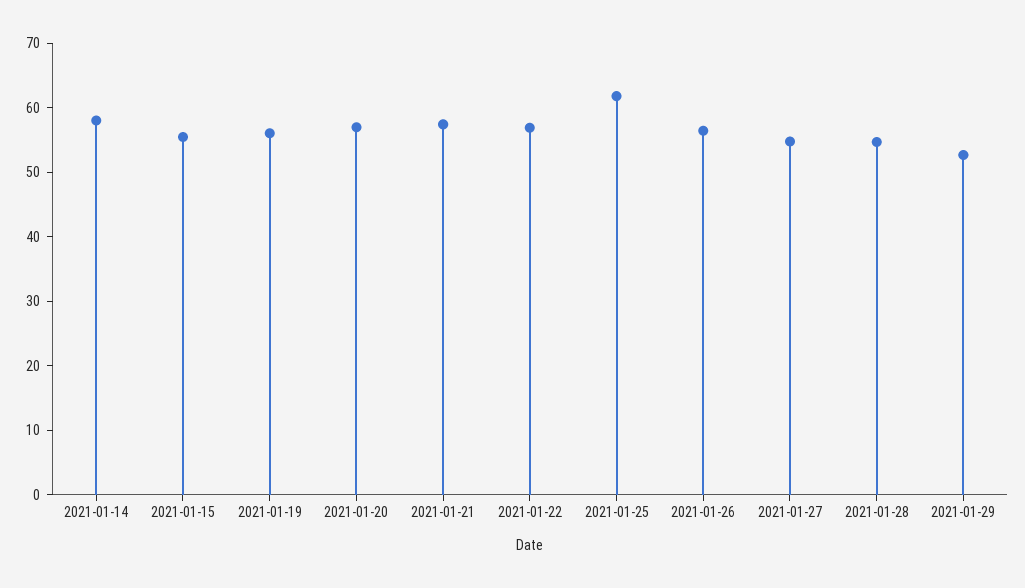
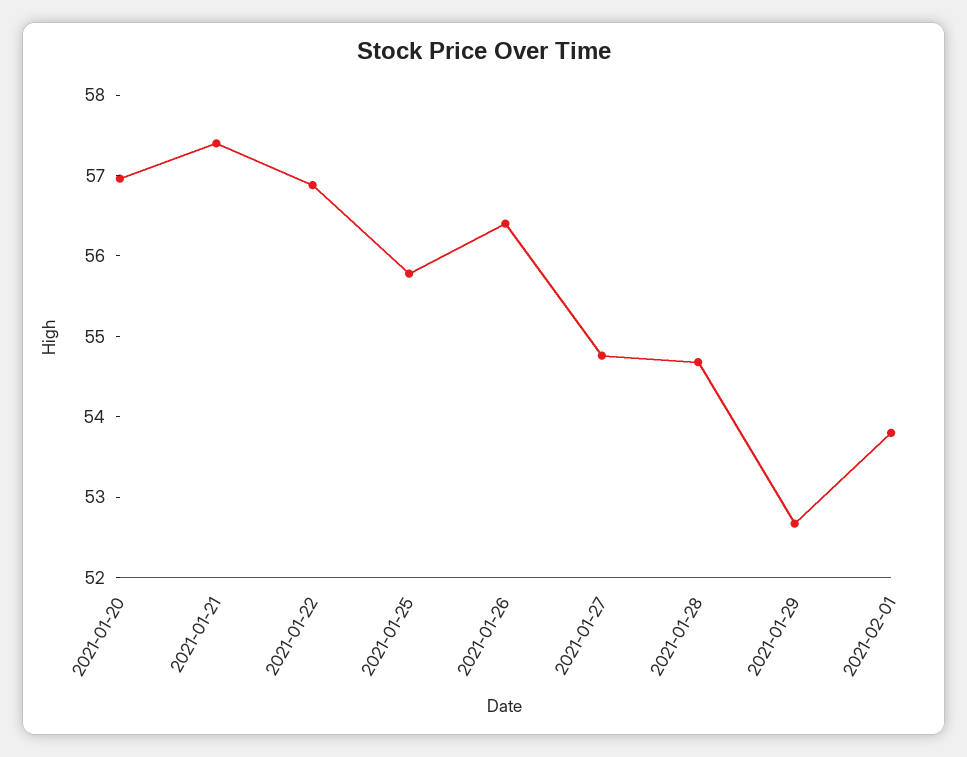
2021-01-14: 58 -> none
2021-01-15: 56 -> none
2021-01-19: 56 -> none
2021-01-25: 62 -> 55.8
2021-02-01: none -> 53.8

